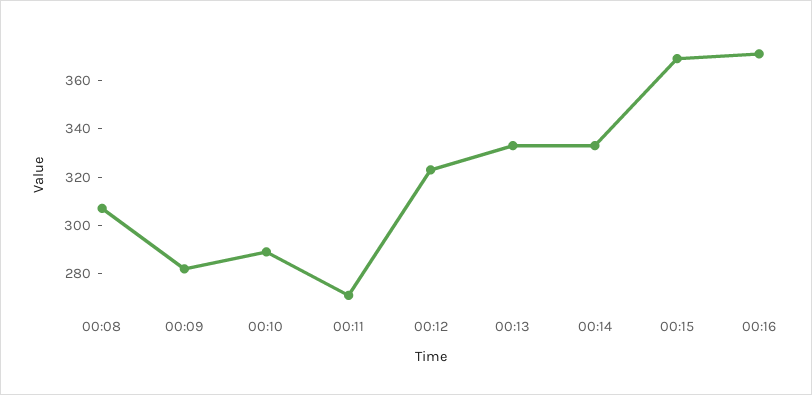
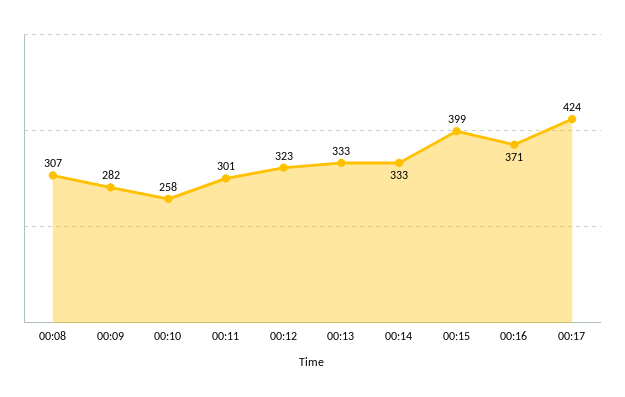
00:10: 290 -> 258
00:11: 270 -> 301
00:15: 370 -> 399
00:17: none -> 424

